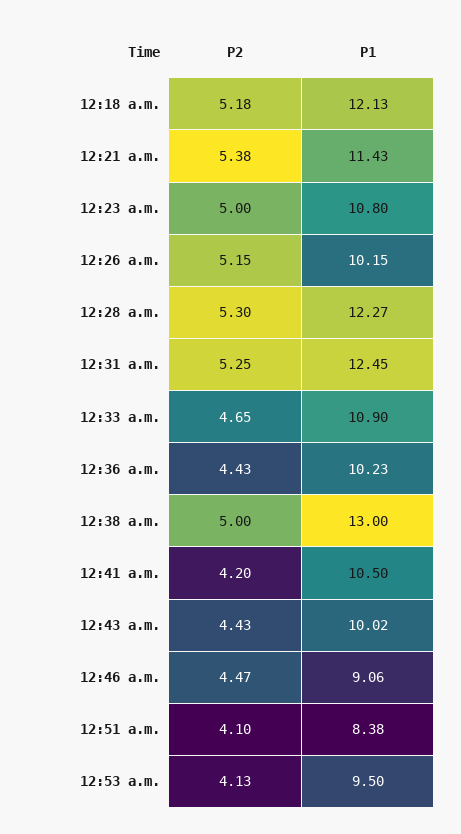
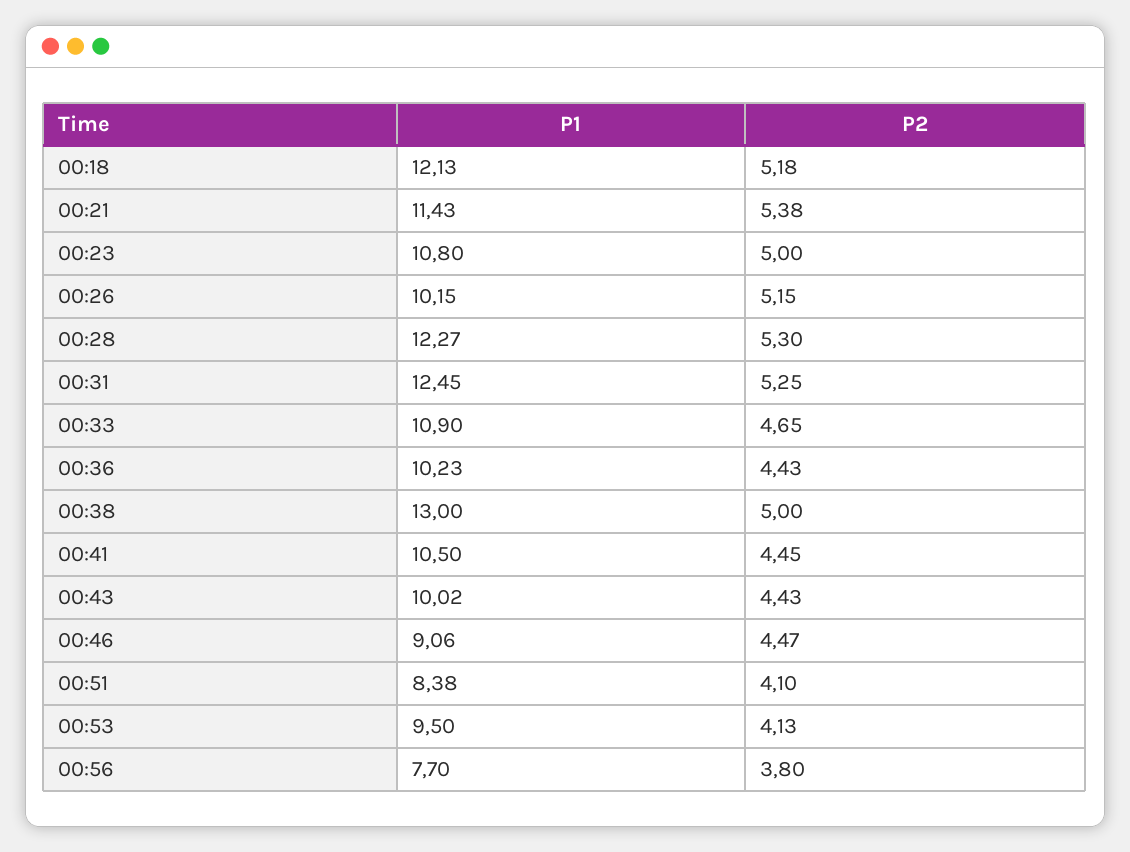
P2, 12:41 a.m.: 4.2 -> 4.45
P1, 00:56: none -> 7.7
P2, 00:56: none -> 3.8

